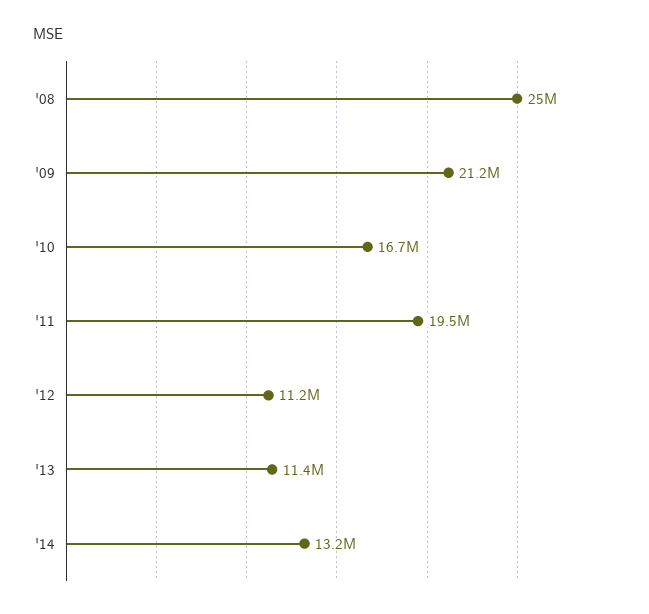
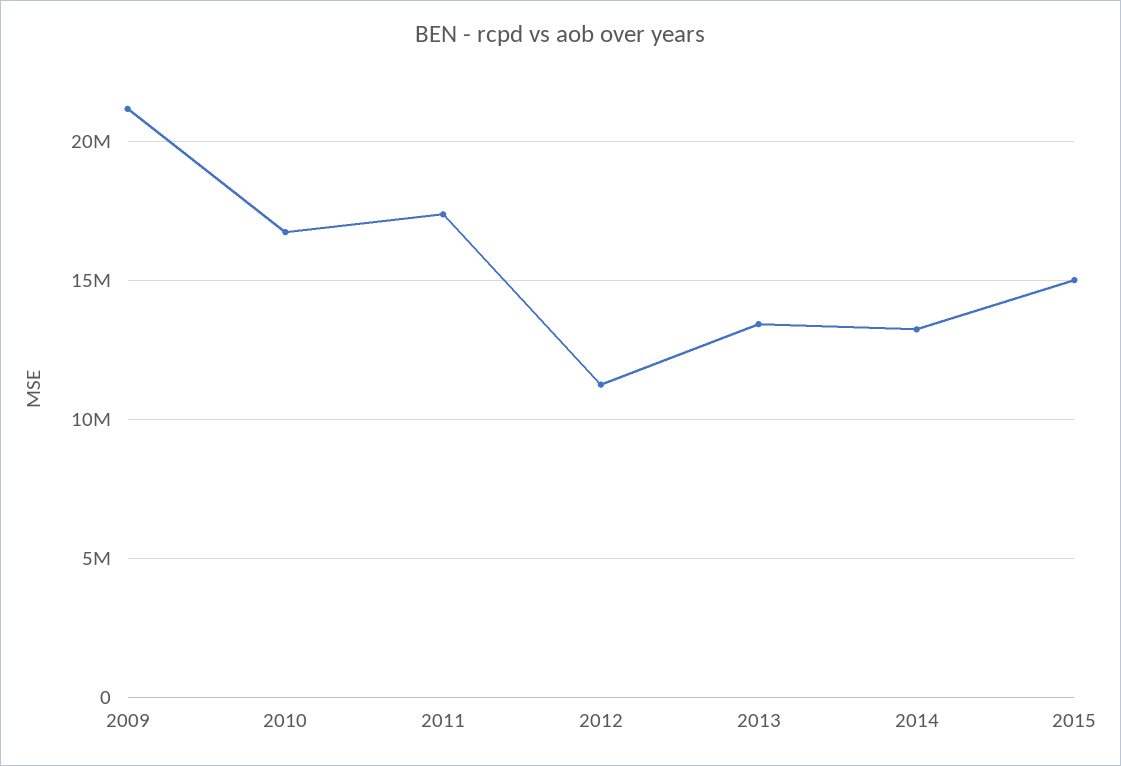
'08: 25000000 -> none
'11: 19500000 -> 17500000
'13: 11400000 -> 13500000
2015: none -> 15000000

